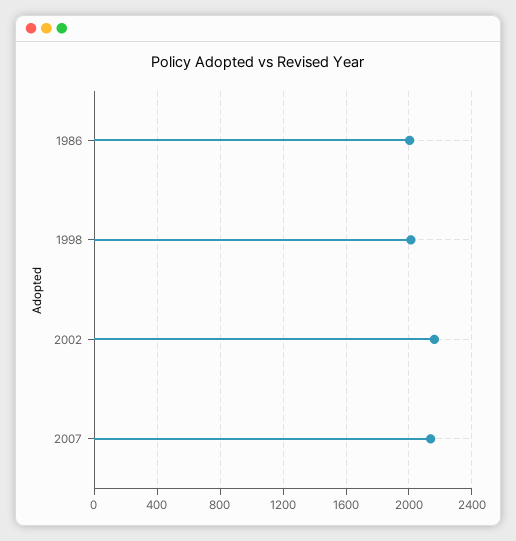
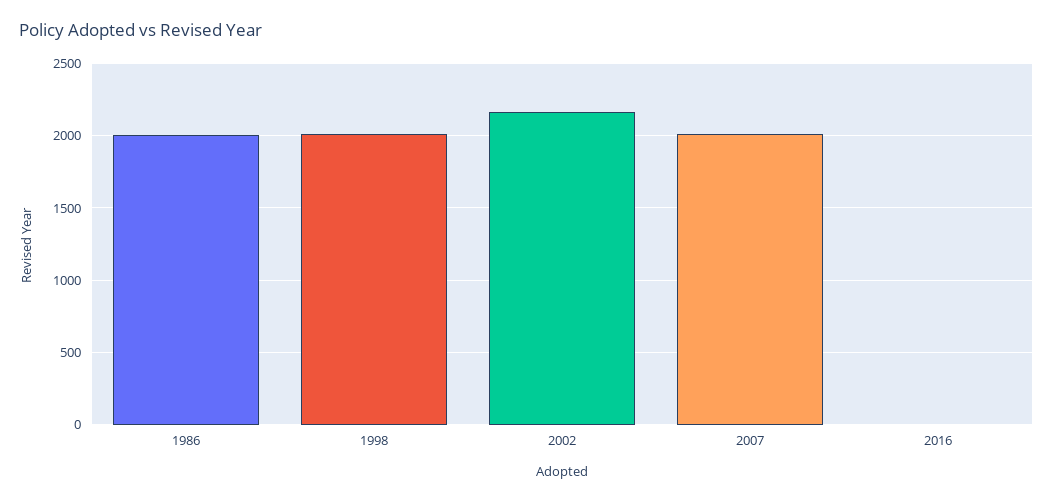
2007: 2150 -> 2000
2016: none -> 0

